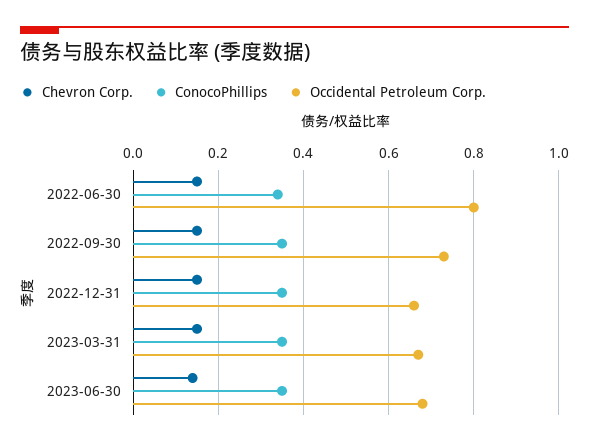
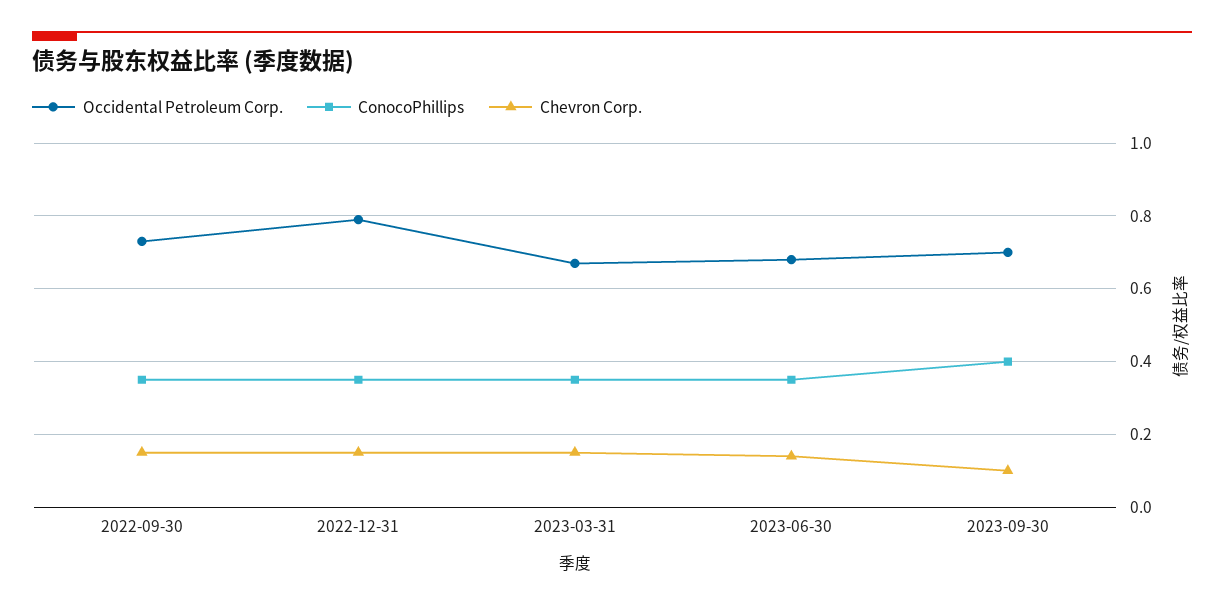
Chevron Corp., 2022-06-30: 0.15 -> none
ConocoPhillips, 2022-06-30: 0.35 -> none
Occidental Petroleum Corp., 2022-06-30: 0.8 -> none
Occidental Petroleum Corp., 2022-12-31: 0.65 -> 0.8
Occidental Petroleum Corp., 2023-09-30: none -> 0.7
ConocoPhillips, 2023-09-30: none -> 0.4
Chevron Corp., 2023-09-30: none -> 0.1

